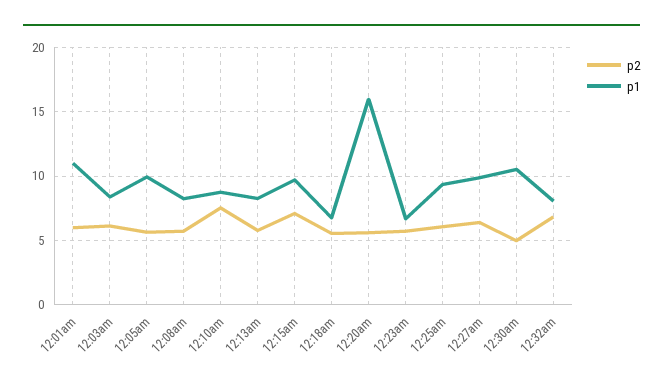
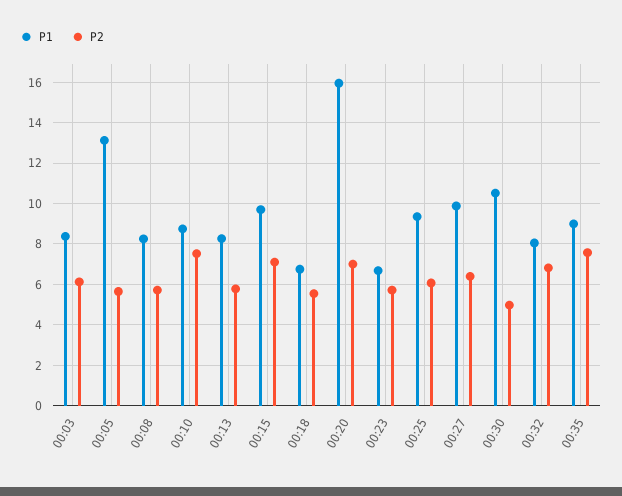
p2, 12:01am: 6 -> none
p1, 12:01am: 11 -> none
p1, 12:05am: 10 -> 13
p2, 12:20am: 5.5 -> 7
p1, 00:35: none -> 9
p2, 00:35: none -> 7.5

